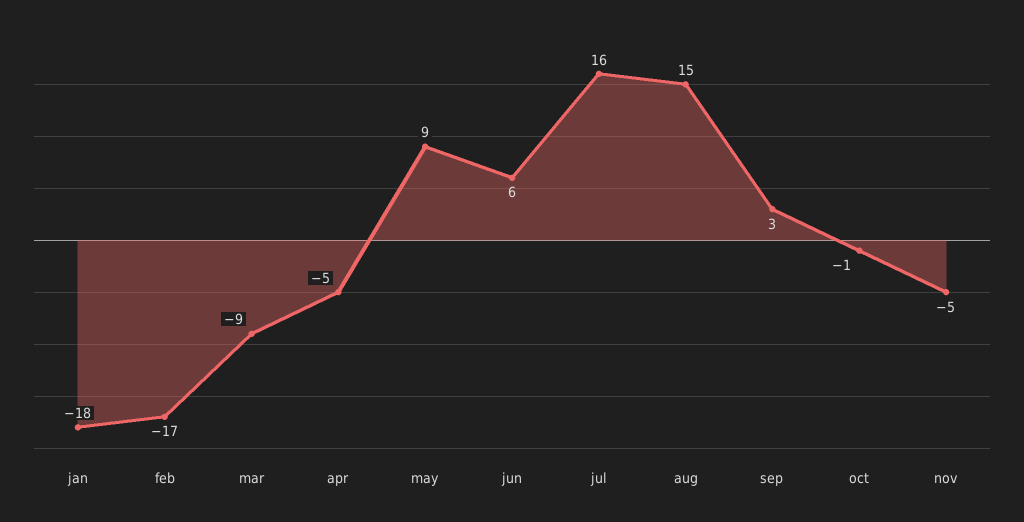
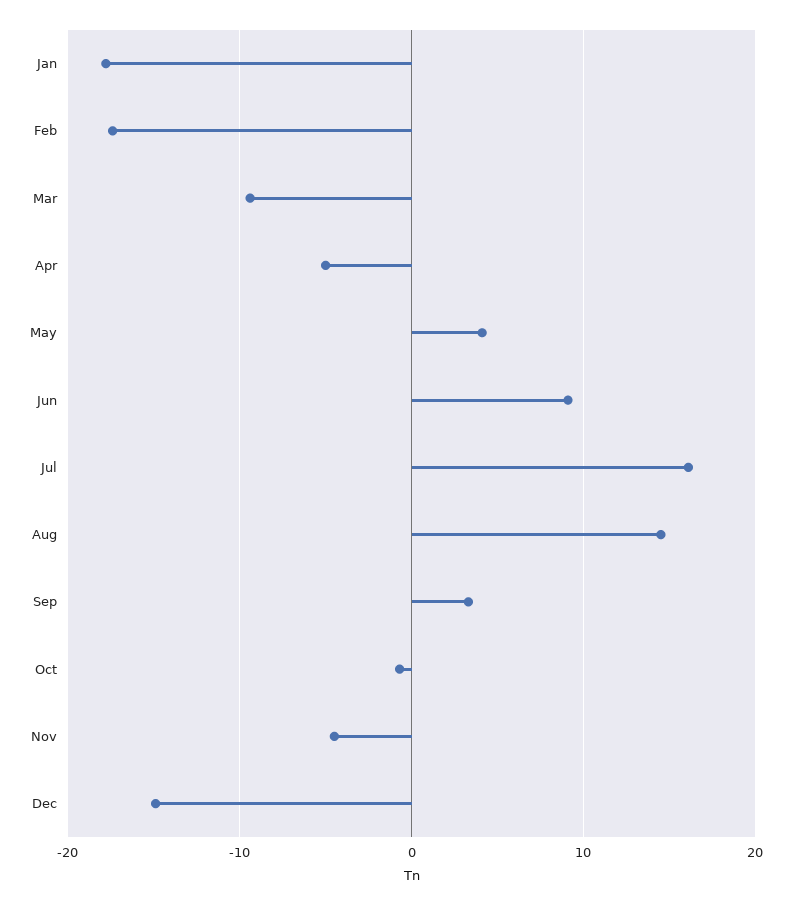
may: 9 -> 4
jun: 6 -> 9
Dec: none -> -15

